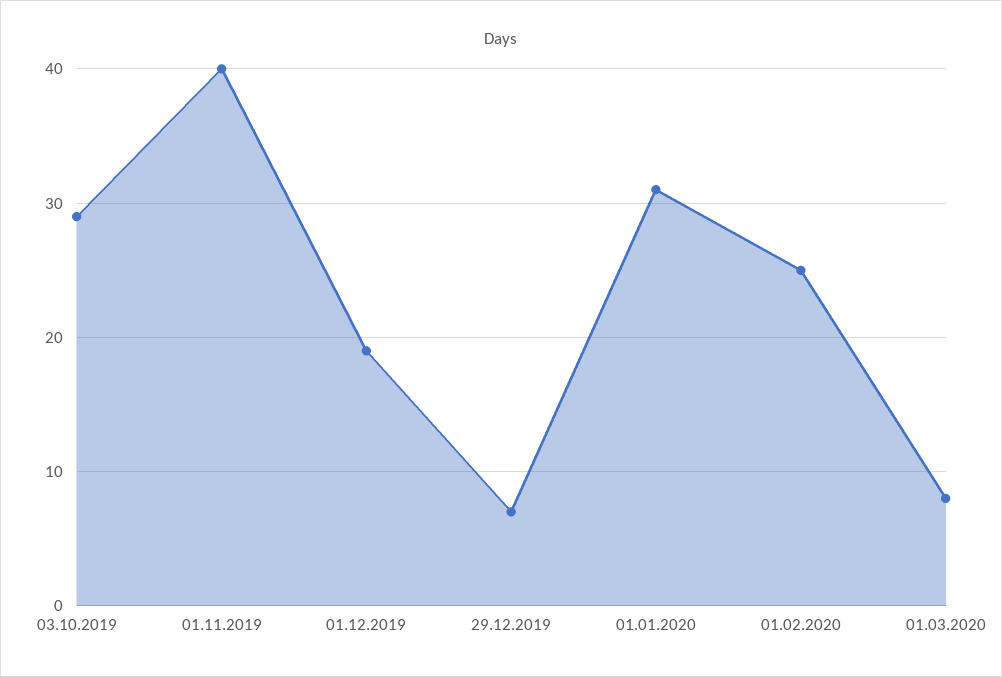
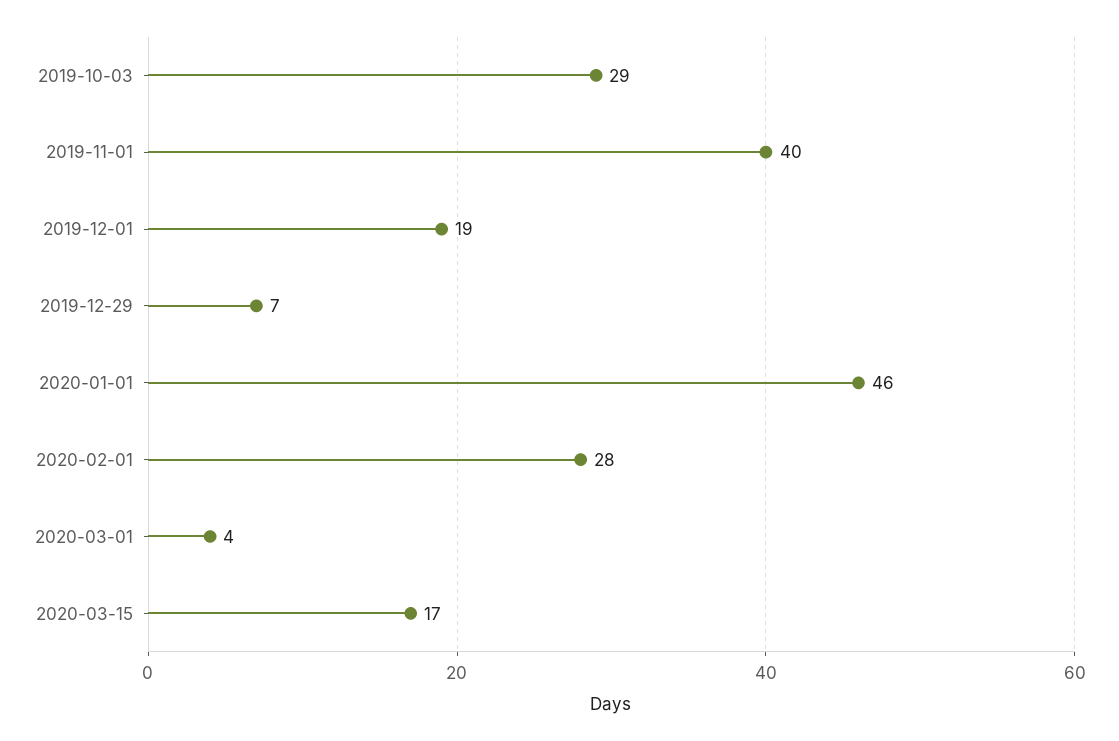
01.01.2020: 31 -> 46
01.02.2020: 25 -> 28
01.03.2020: 8 -> 4
2020-03-15: none -> 17

